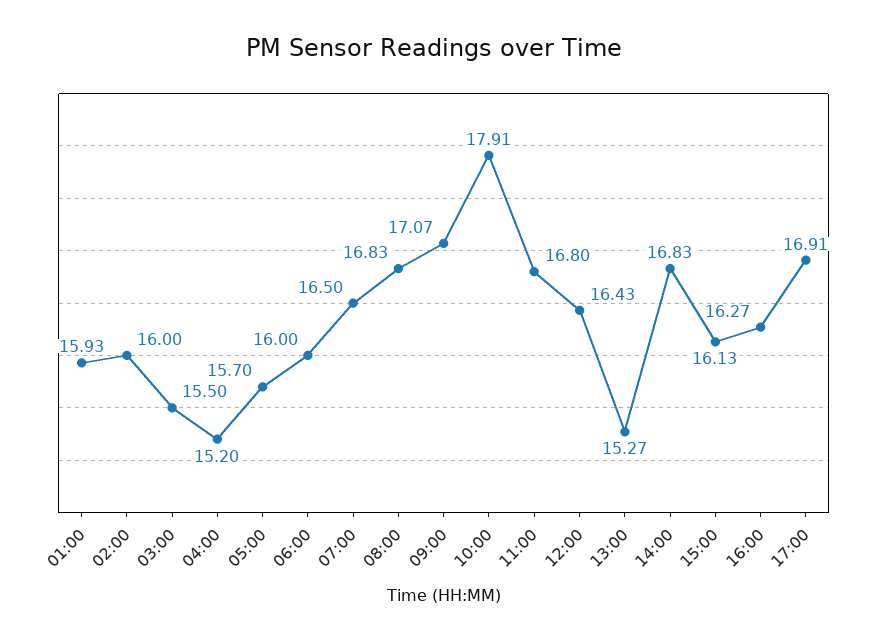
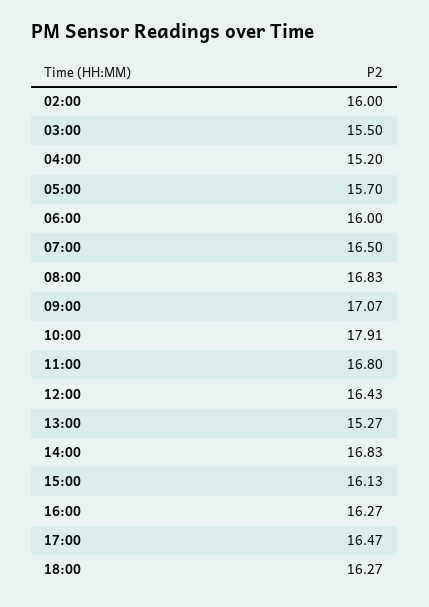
01:00: 15.93 -> none
17:00: 16.91 -> 16.47
18:00: none -> 16.27

